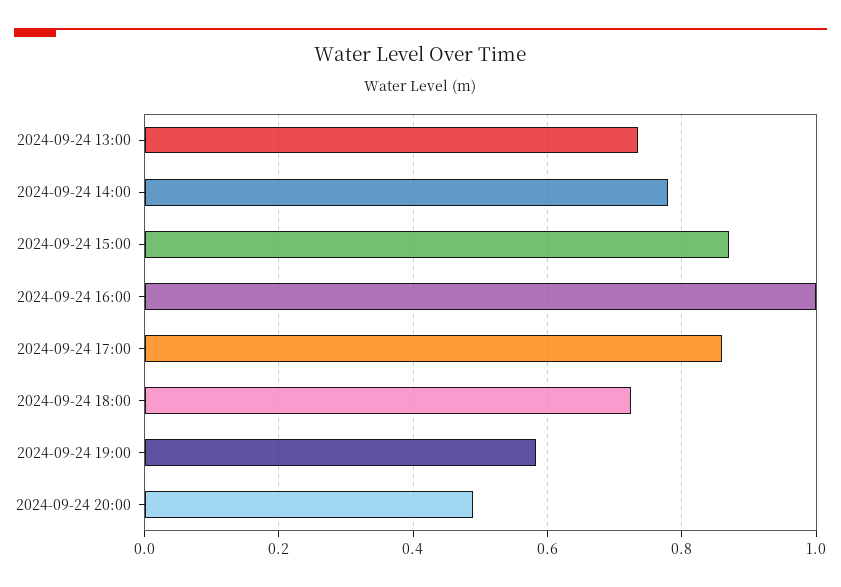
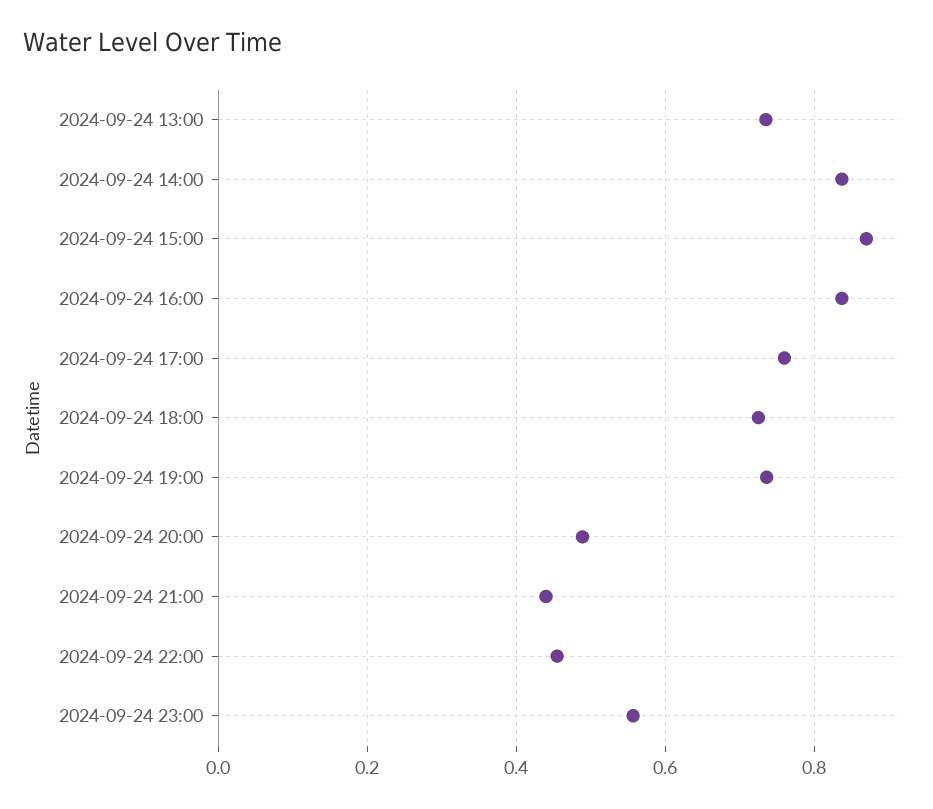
2024-09-24 14:00: 0.78 -> 0.84
2024-09-24 16:00: 1 -> 0.84
2024-09-24 17:00: 0.86 -> 0.76
2024-09-24 19:00: 0.58 -> 0.74
2024-09-24 21:00: none -> 0.44
2024-09-24 22:00: none -> 0.46
2024-09-24 23:00: none -> 0.56

